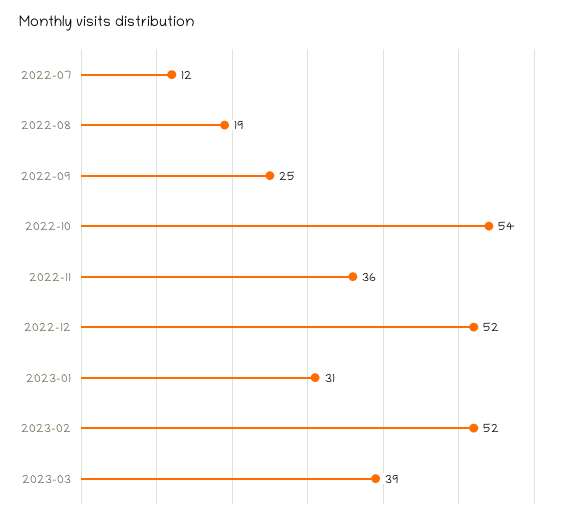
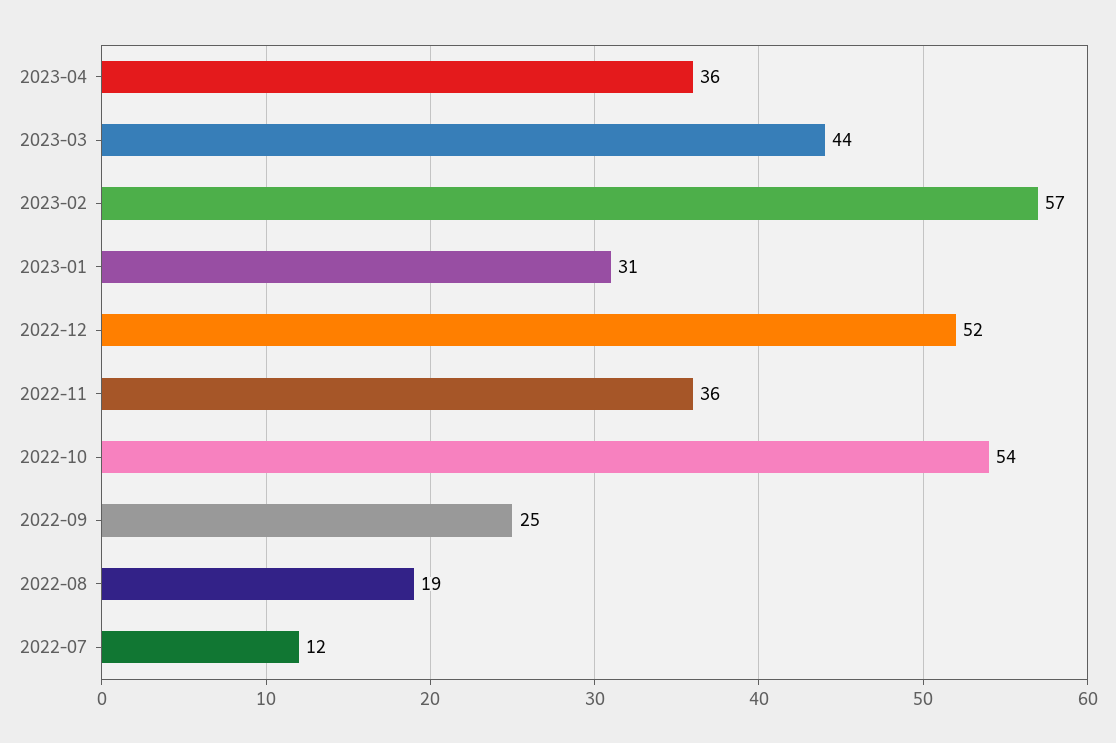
2023-02: 52 -> 57
2023-03: 39 -> 44
2023-04: none -> 36

